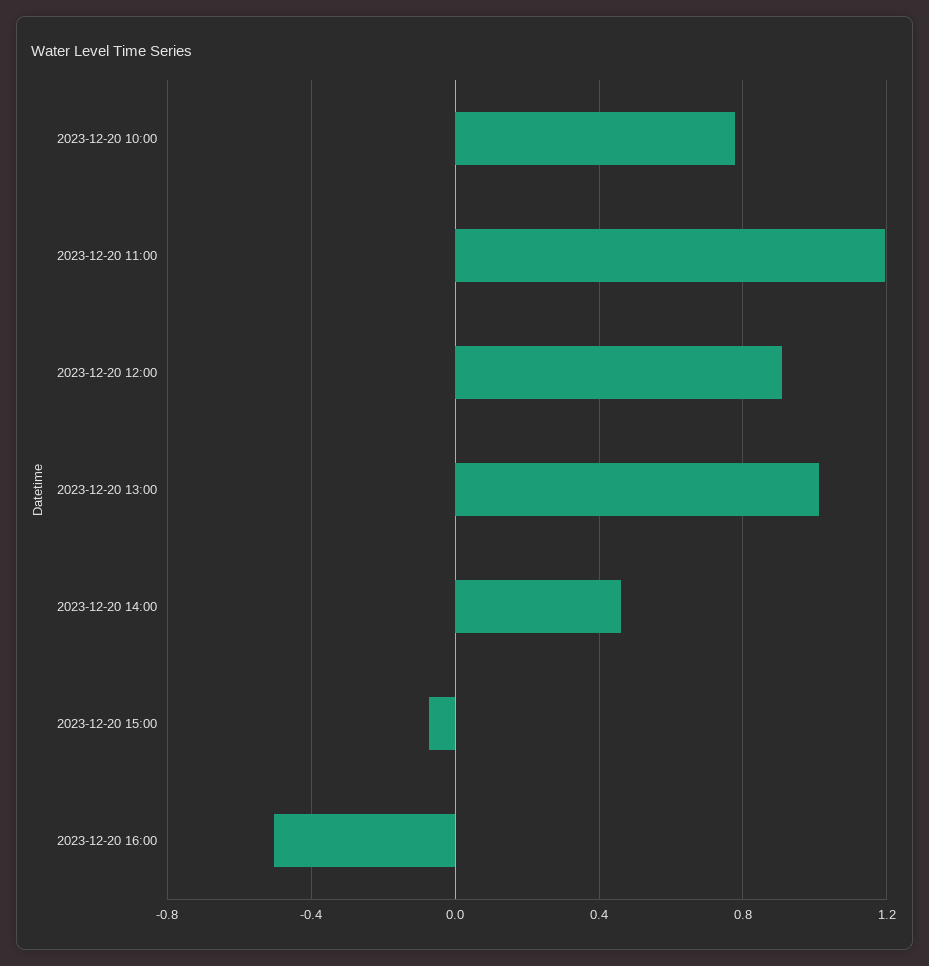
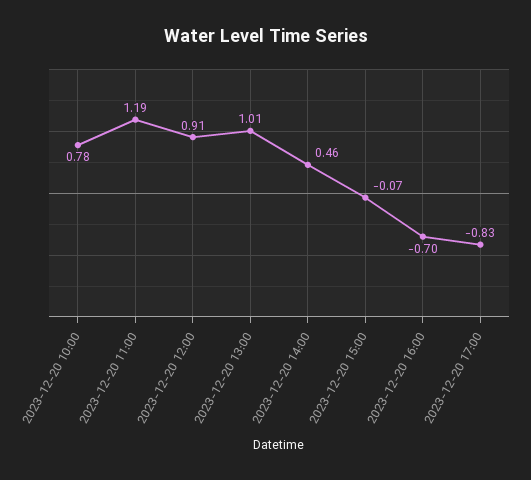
2023-12-20 16:00: -0.5 -> -0.7
2023-12-20 17:00: none -> -0.83

